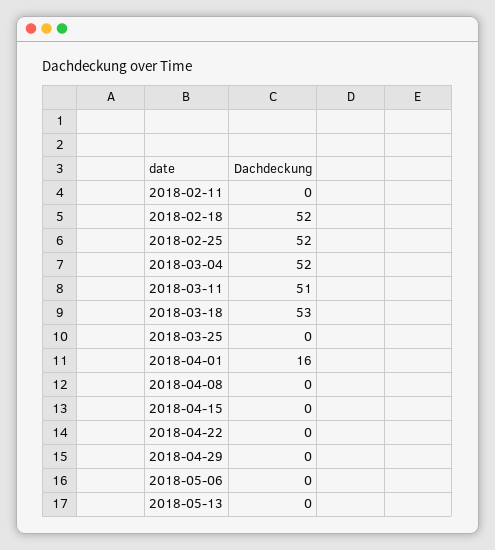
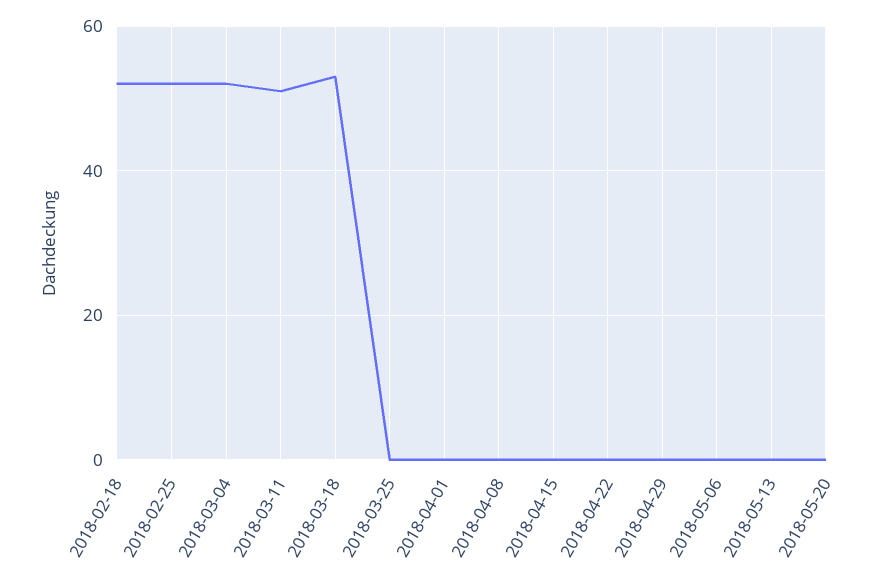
2018-02-11: 0 -> none
2018-04-01: 16 -> 0
2018-05-20: none -> 0

